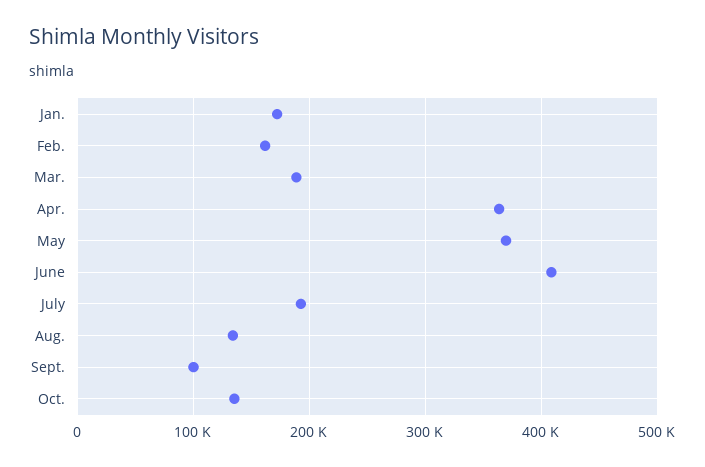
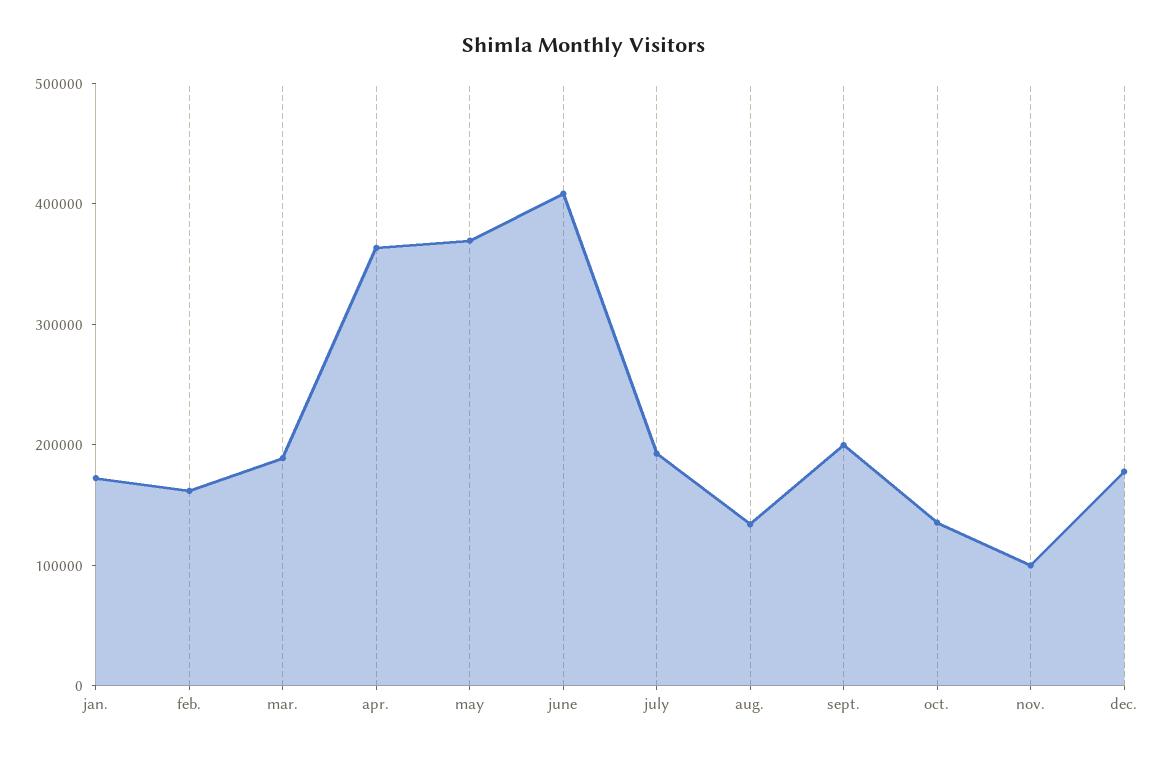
Sept.: 100000 -> 200000
nov.: none -> 100000
dec.: none -> 180000

